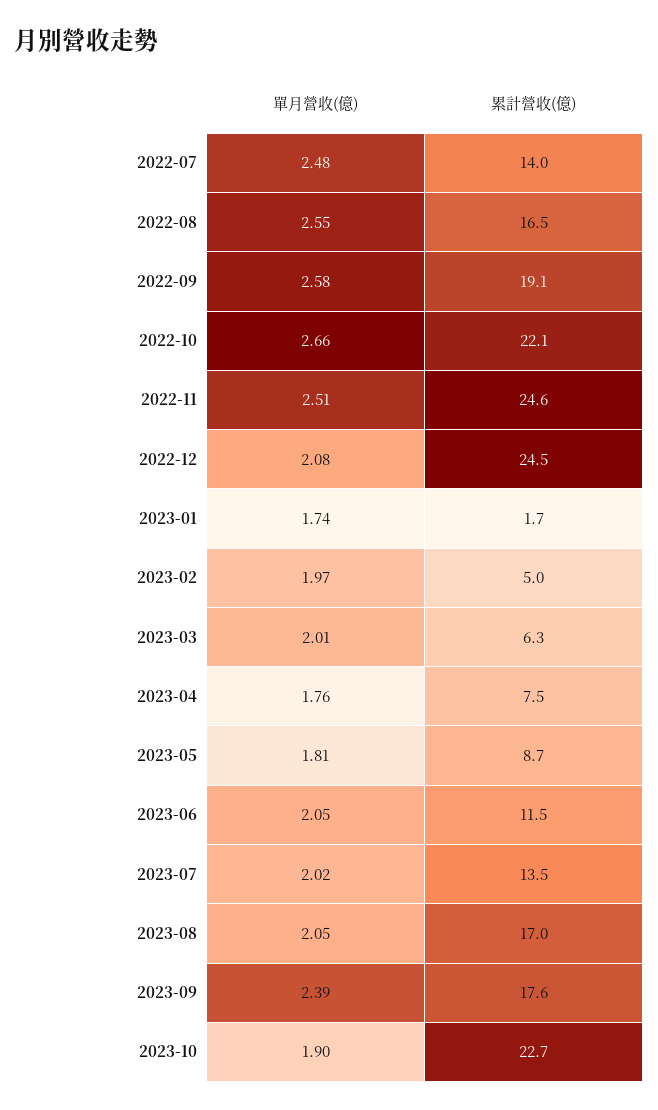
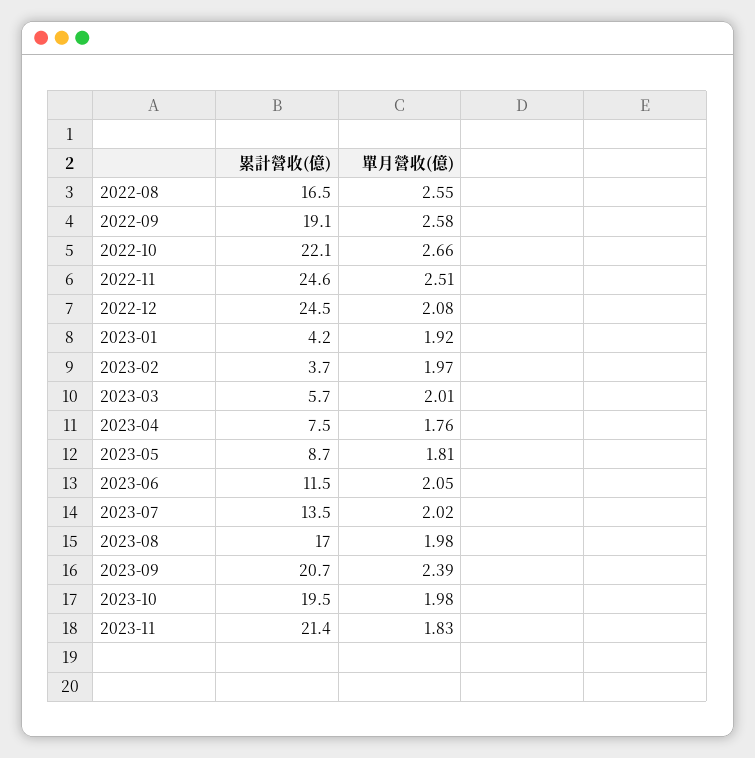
單月營收(億), 2022-07: 2.48 -> none
累計營收(億), 2022-07: 14 -> none
單月營收(億), 2023-01: 1.74 -> 1.92
累計營收(億), 2023-01: 1.7 -> 4.2
累計營收(億), 2023-02: 5 -> 3.7
累計營收(億), 2023-03: 6.3 -> 5.7
單月營收(億), 2023-08: 2.05 -> 1.98
累計營收(億), 2023-09: 17.6 -> 20.7
單月營收(億), 2023-10: 1.9 -> 1.98
累計營收(億), 2023-10: 22.7 -> 19.5
累計營收(億), 2023-11: none -> 21.4
單月營收(億), 2023-11: none -> 1.83

